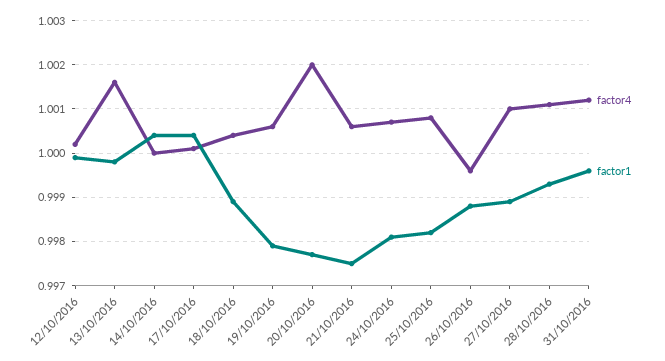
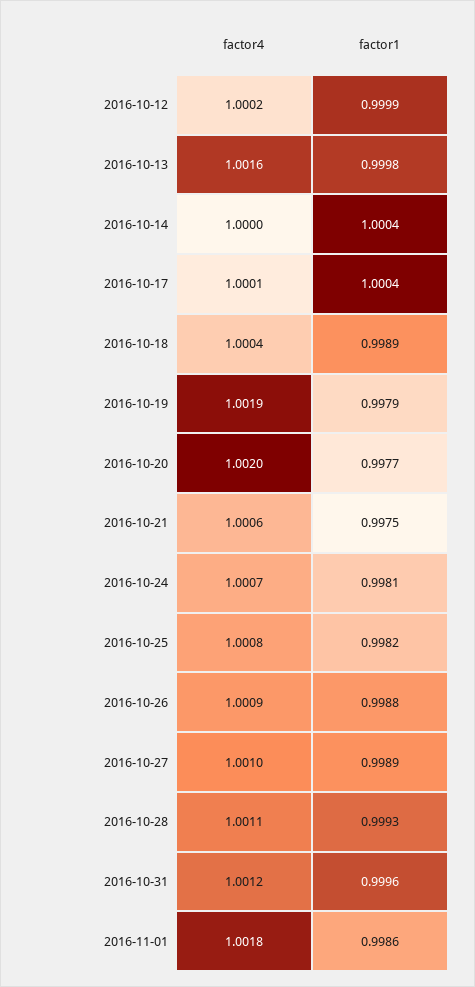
factor4, 19/10/2016: 1.0005 -> 1.0019
factor4, 26/10/2016: 0.9995 -> 1.0009
factor4, 2016-11-01: none -> 1.0018
factor1, 2016-11-01: none -> 0.9986

